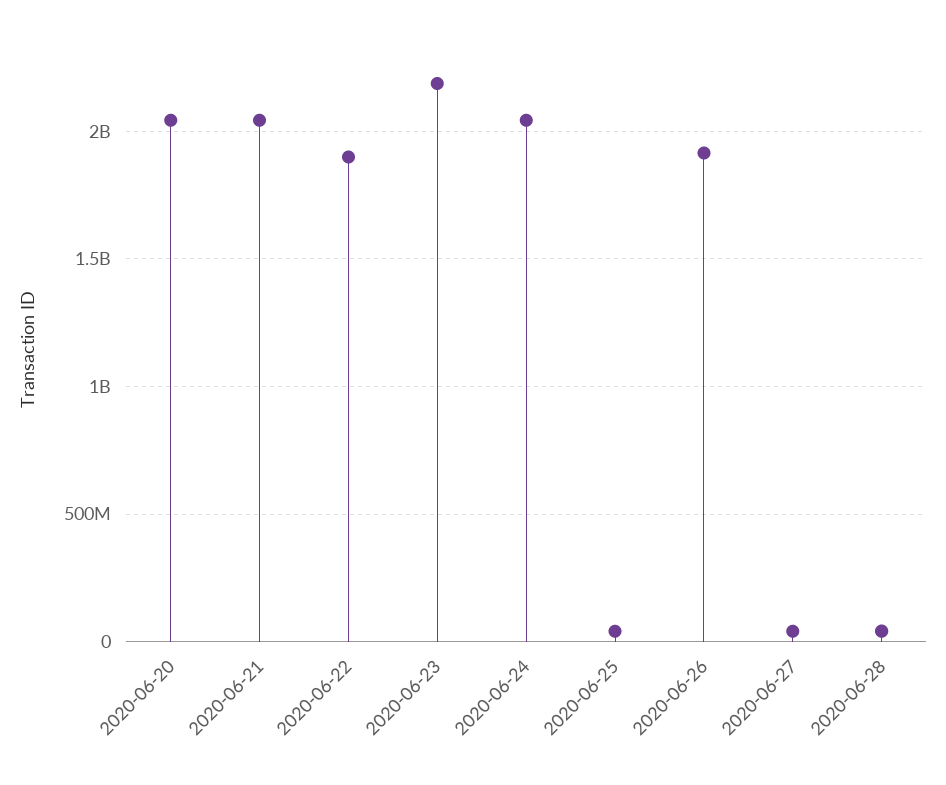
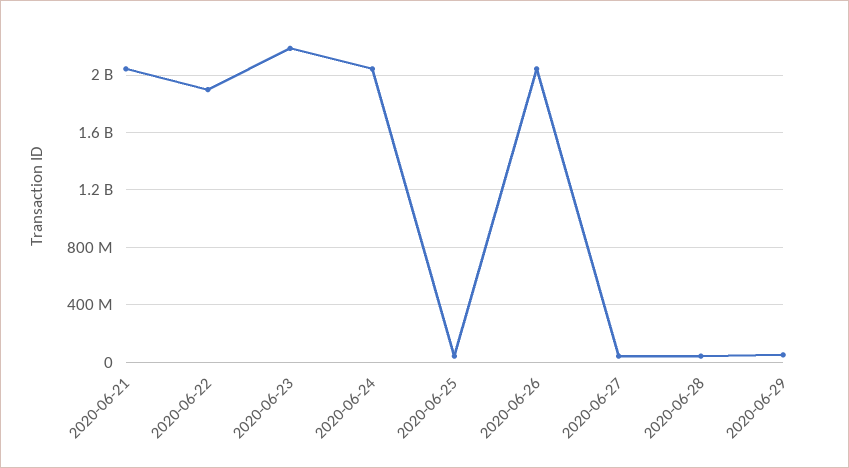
2020-06-20: 2050000000 -> none
2020-06-26: 1900000000 -> 2050000000
2020-06-29: none -> 50000000

